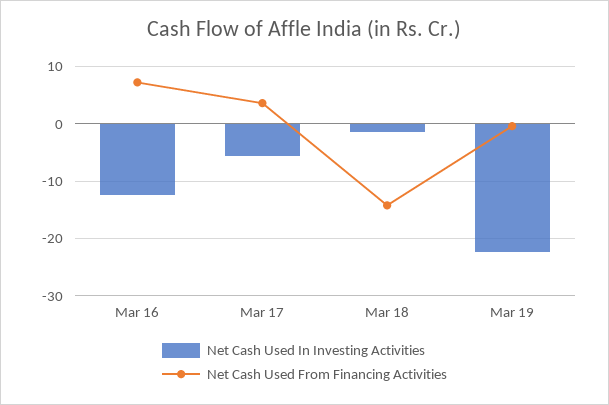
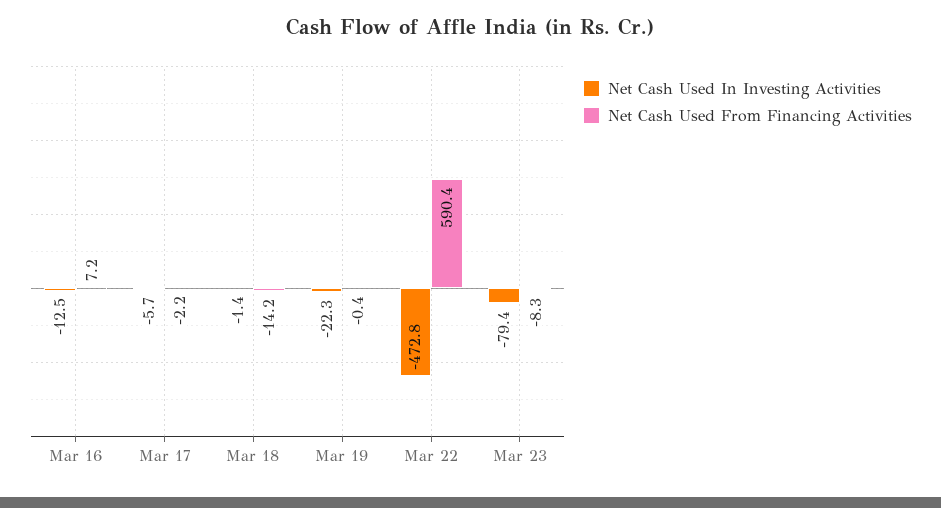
Net Cash Used From Financing Activities, Mar 17: 4 -> -2.2
Net Cash Used In Investing Activities, Mar 22: none -> -472.8
Net Cash Used From Financing Activities, Mar 22: none -> 590.4
Net Cash Used In Investing Activities, Mar 23: none -> -79.4
Net Cash Used From Financing Activities, Mar 23: none -> -8.3

